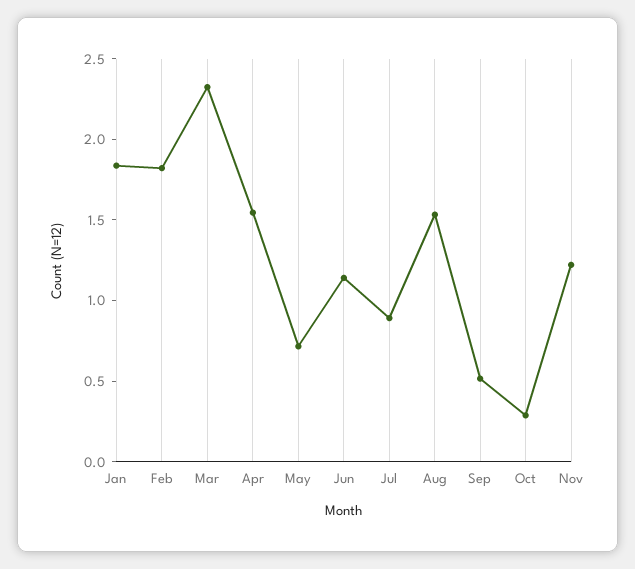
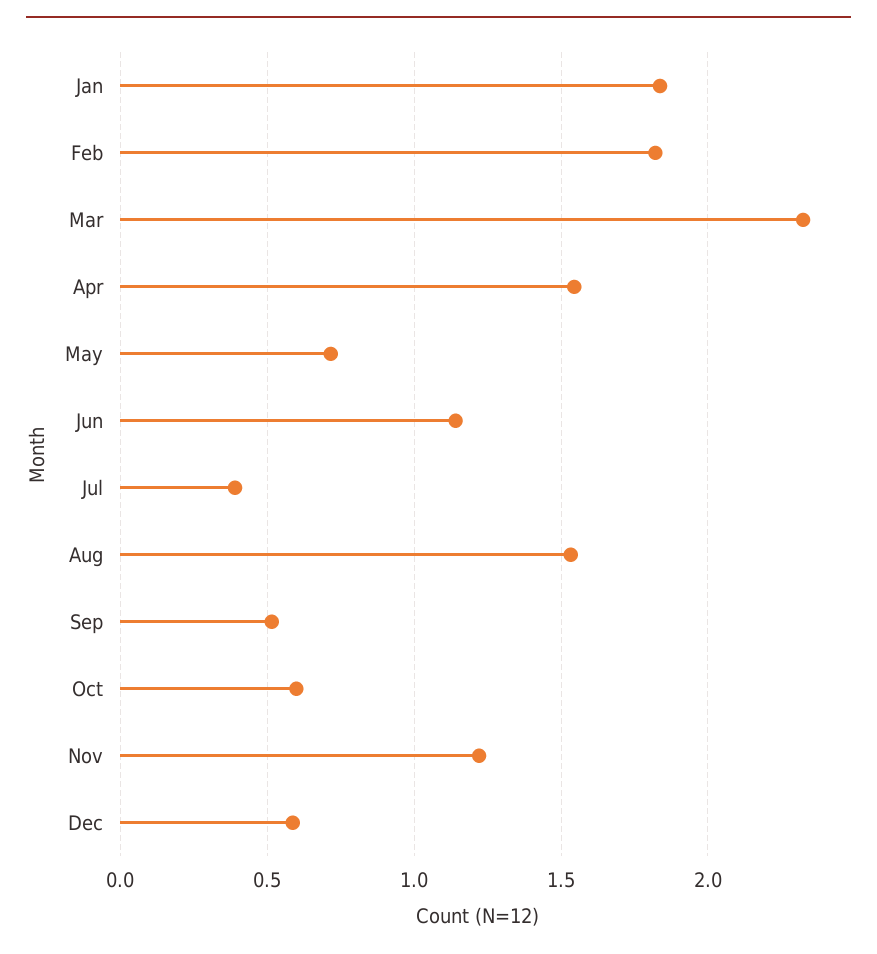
Jul: 0.9 -> 0.4
Oct: 0.3 -> 0.6
Dec: none -> 0.6

